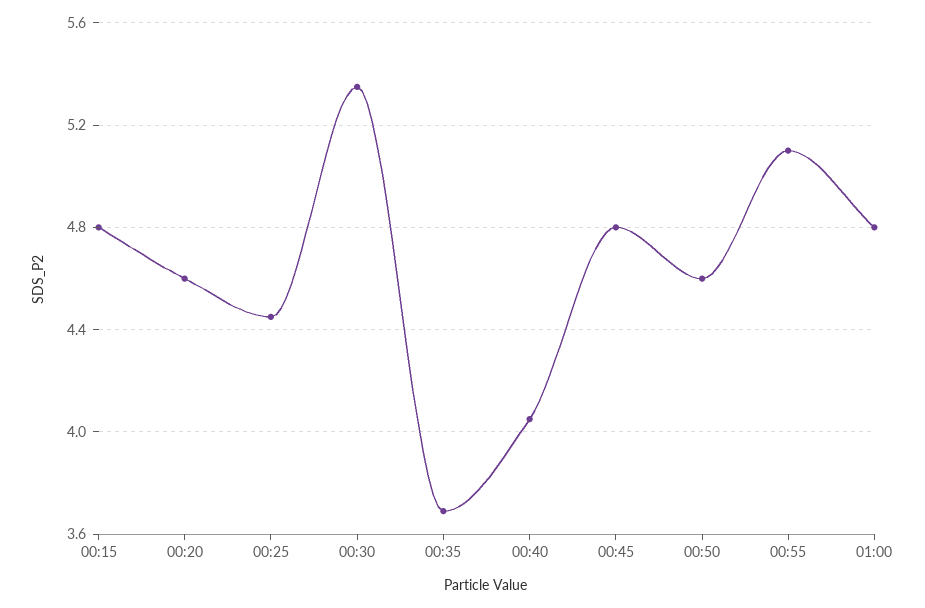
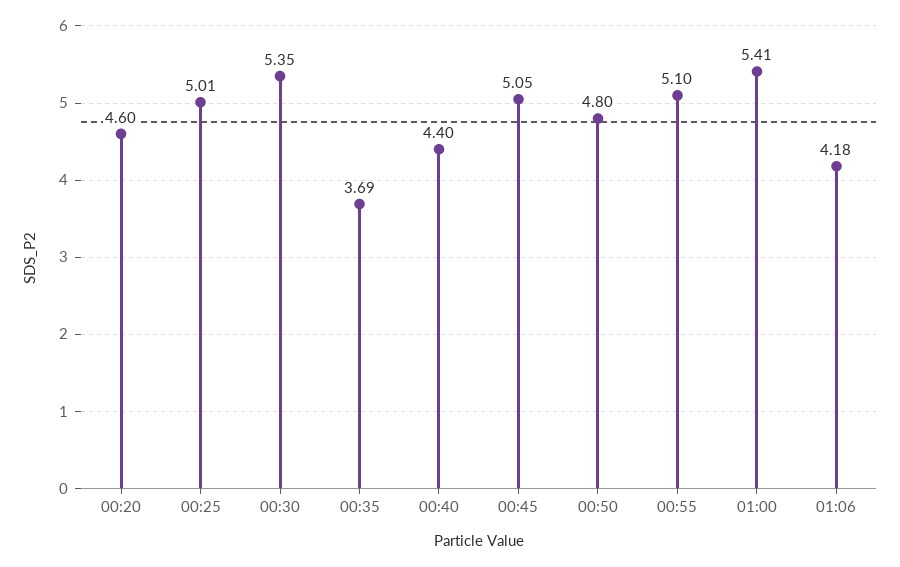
00:15: 4.8 -> none
00:25: 4.45 -> 5.01
00:40: 4.05 -> 4.4
00:45: 4.8 -> 5.05
00:50: 4.6 -> 4.8
01:00: 4.8 -> 5.41
01:06: none -> 4.18

